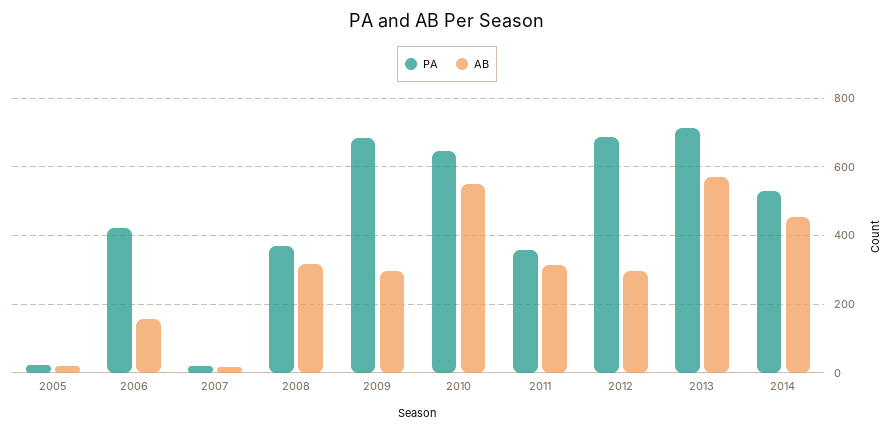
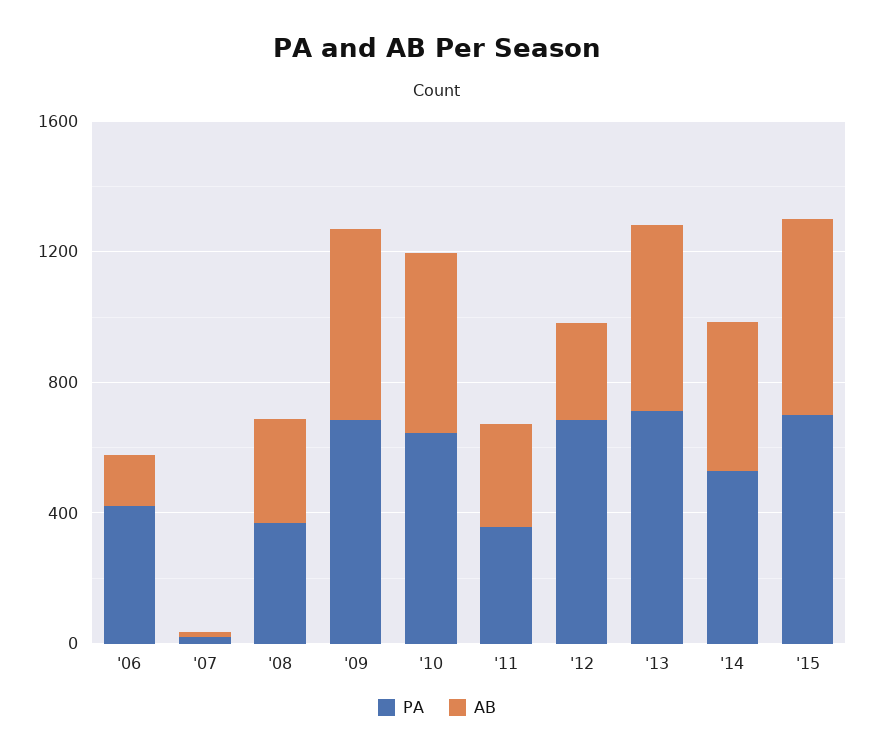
PA, 2005: 20 -> none
AB, 2005: 20 -> none
AB, 2009: 300 -> 600
PA, '15: none -> 700
AB, '15: none -> 600

